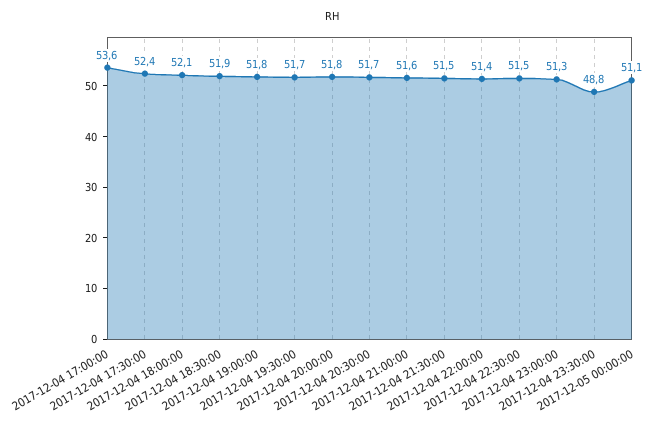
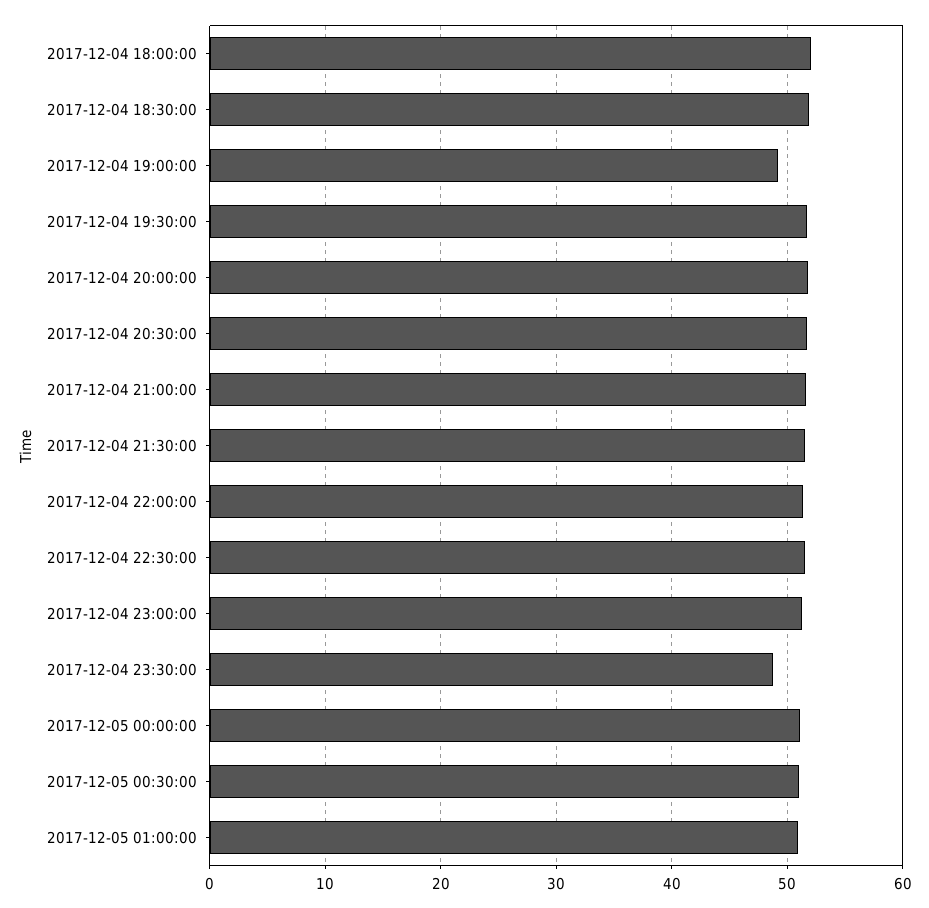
2017-12-04 17:00:00: 53.6 -> none
2017-12-04 17:30:00: 52.4 -> none
2017-12-04 19:00:00: 51.8 -> 49
2017-12-05 00:30:00: none -> 51
2017-12-05 01:00:00: none -> 51

